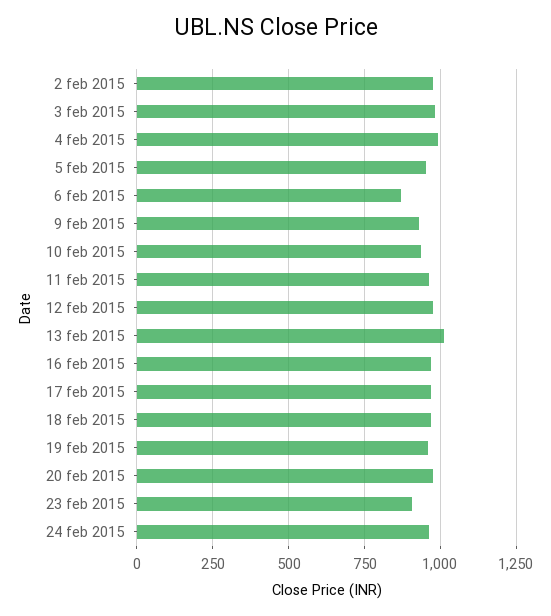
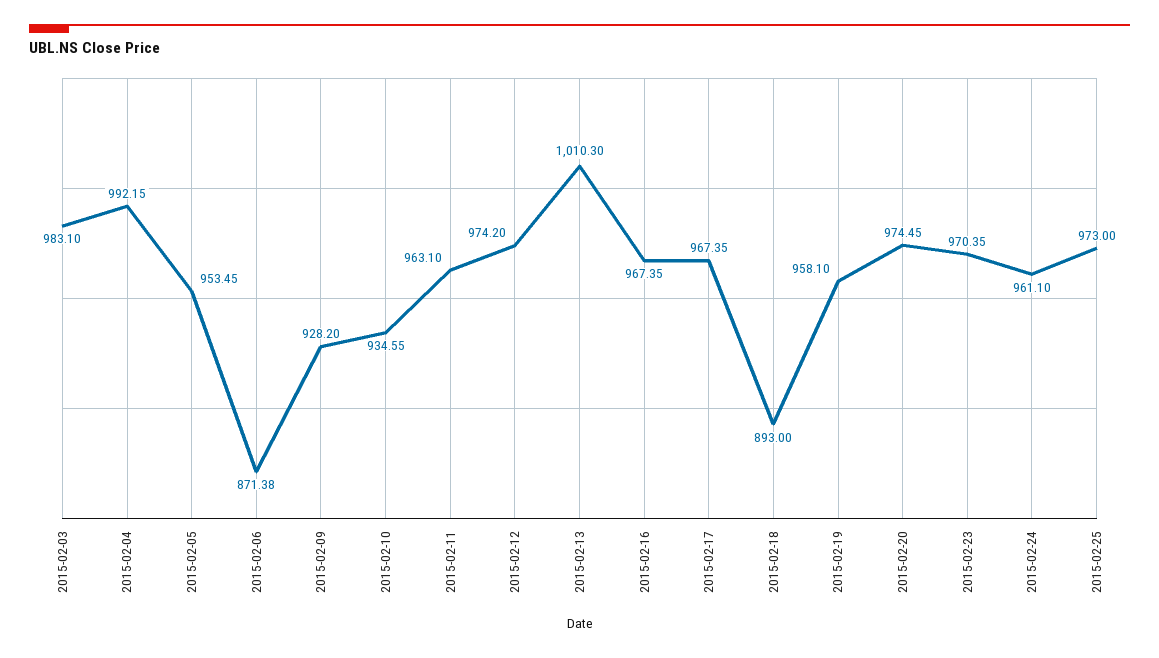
2 feb 2015: 975 -> none
18 feb 2015: 975 -> 893
23 feb 2015: 900 -> 970.35
2015-02-25: none -> 973

